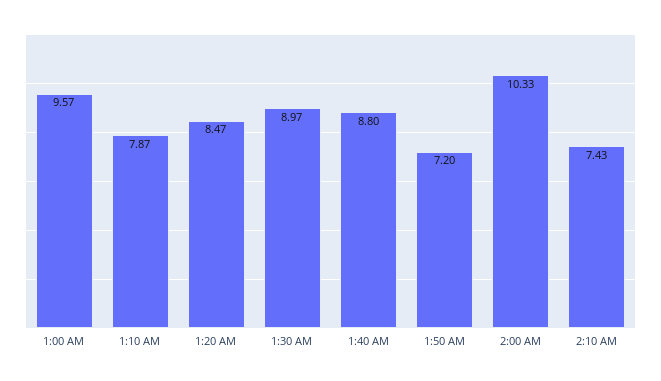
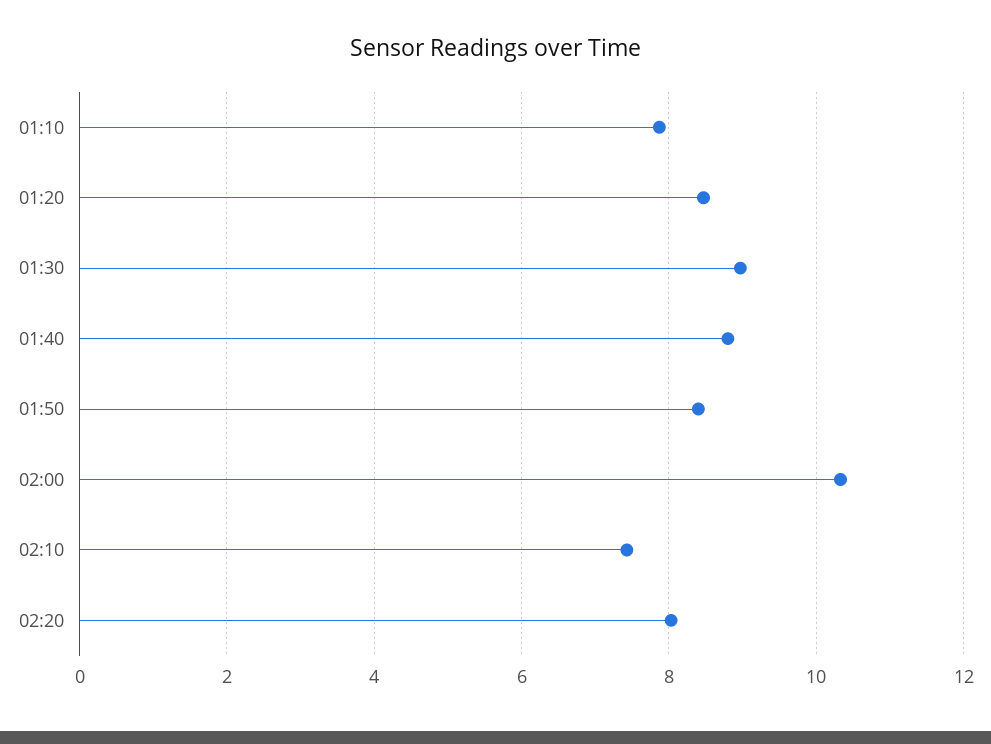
1:00 AM: 9.57 -> none
1:50 AM: 7.2 -> 8.4
02:20: none -> 8

